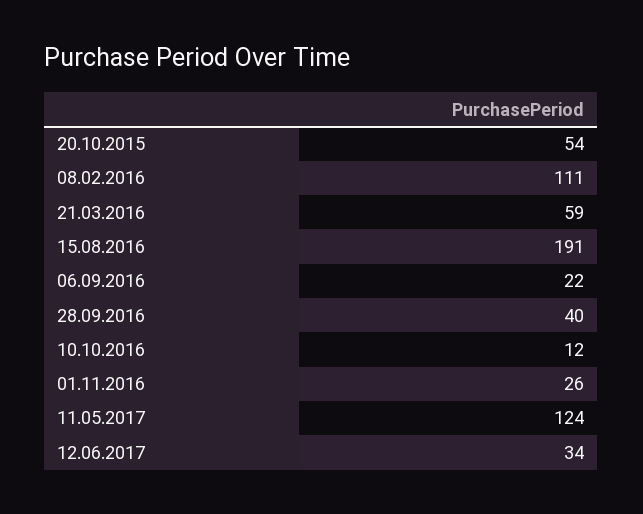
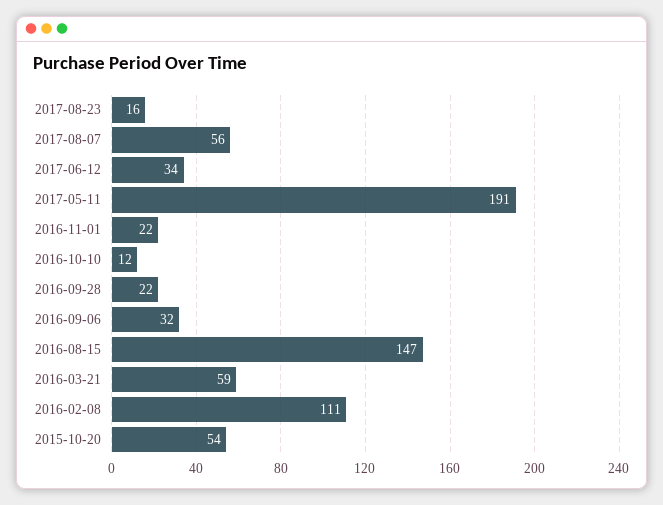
15.08.2016: 191 -> 147
06.09.2016: 22 -> 32
28.09.2016: 40 -> 22
01.11.2016: 26 -> 22
11.05.2017: 124 -> 191
2017-08-23: none -> 16
2017-08-07: none -> 56

